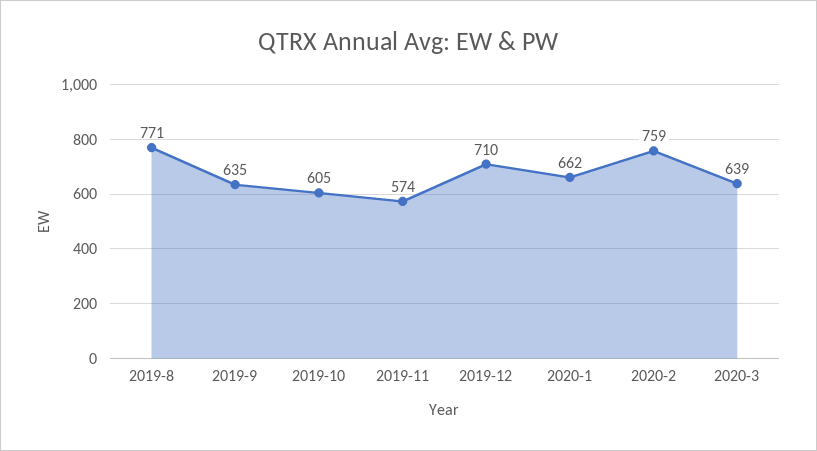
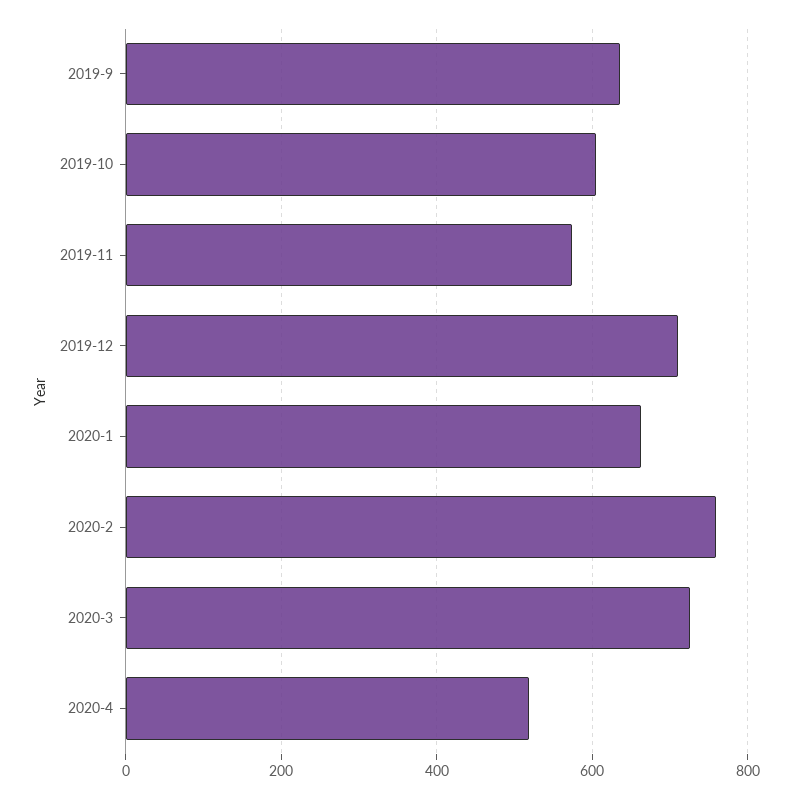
2019-8: 771 -> none
2020-3: 639 -> 720
2020-4: none -> 520

